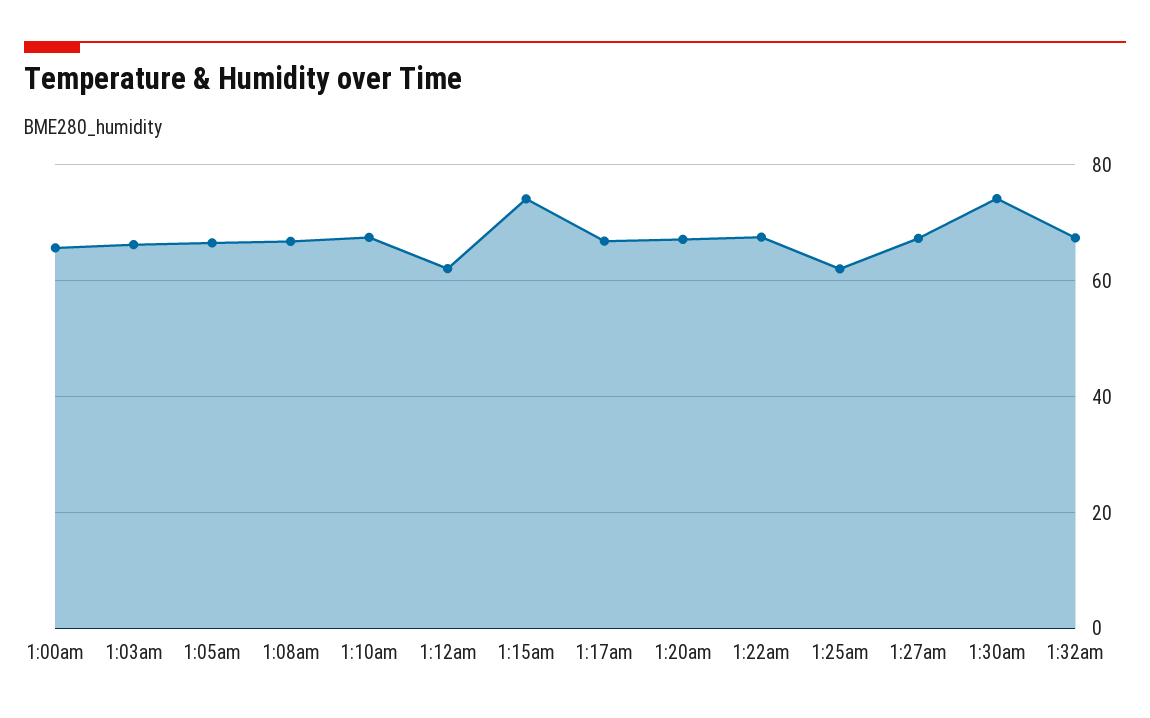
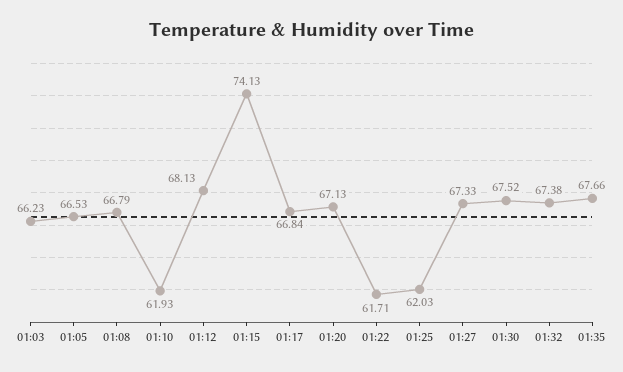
1:00am: 66 -> none
1:10am: 68 -> 61.93
1:12am: 62 -> 68.13
1:22am: 68 -> 61.71
1:30am: 74 -> 67.52
01:35: none -> 67.66

